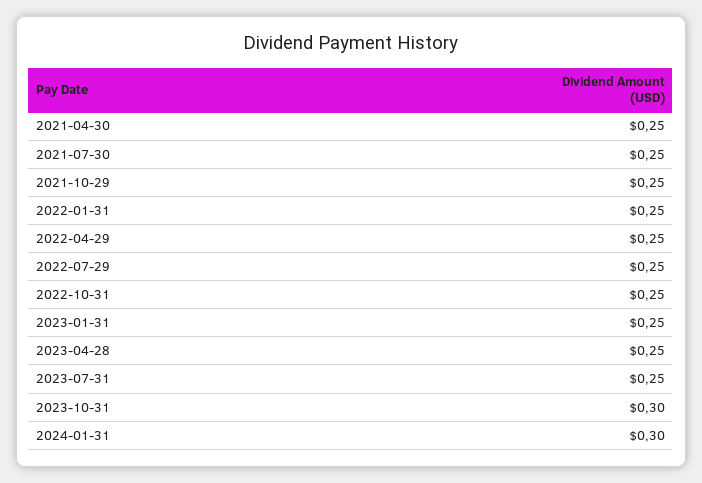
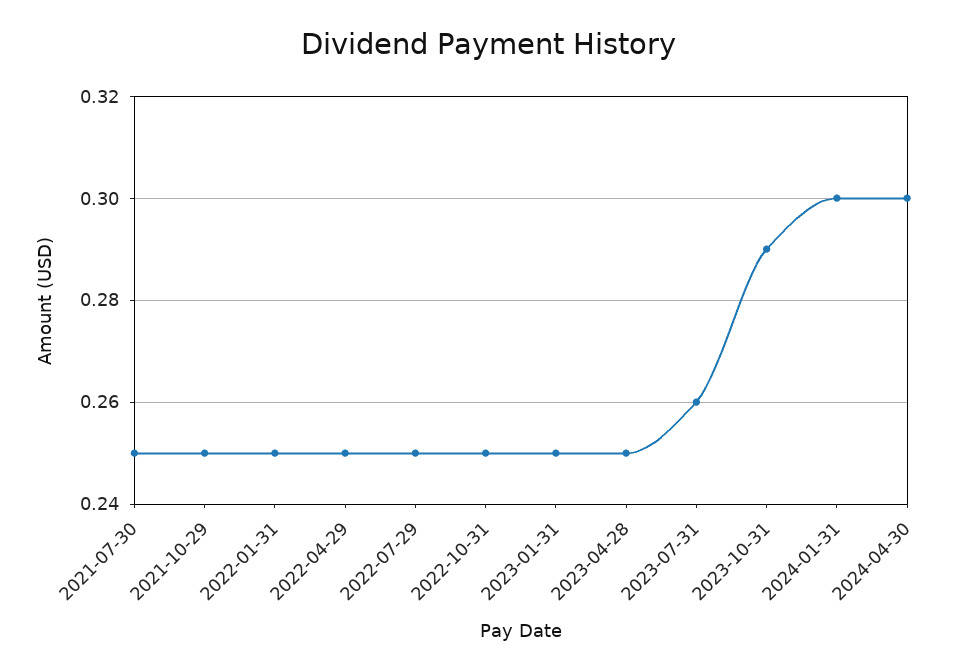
2021-04-30: 0.25 -> none
2023-07-31: 0.25 -> 0.26
2023-10-31: 0.3 -> 0.29
2024-04-30: none -> 0.3

